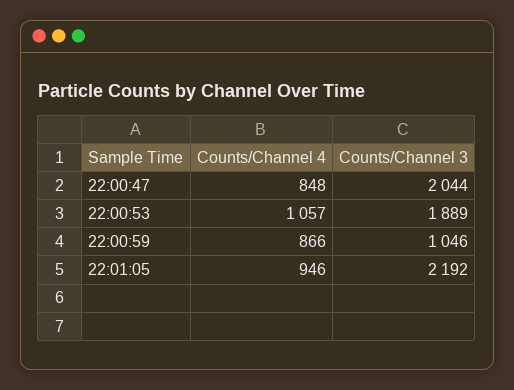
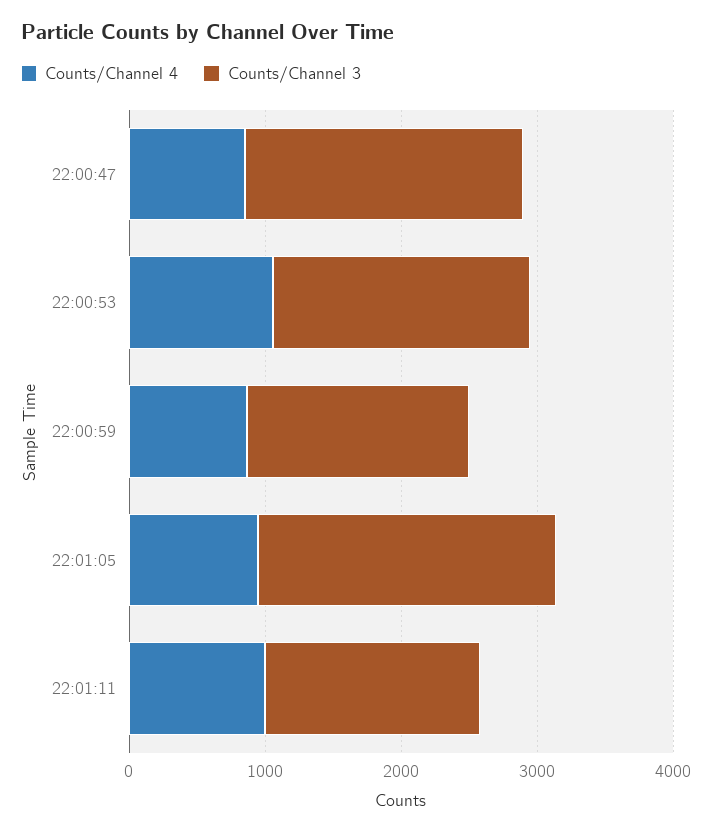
Counts/Channel 3, 22:00:59: 1046 -> 1600
Counts/Channel 4, 22:01:11: none -> 1000
Counts/Channel 3, 22:01:11: none -> 1600

